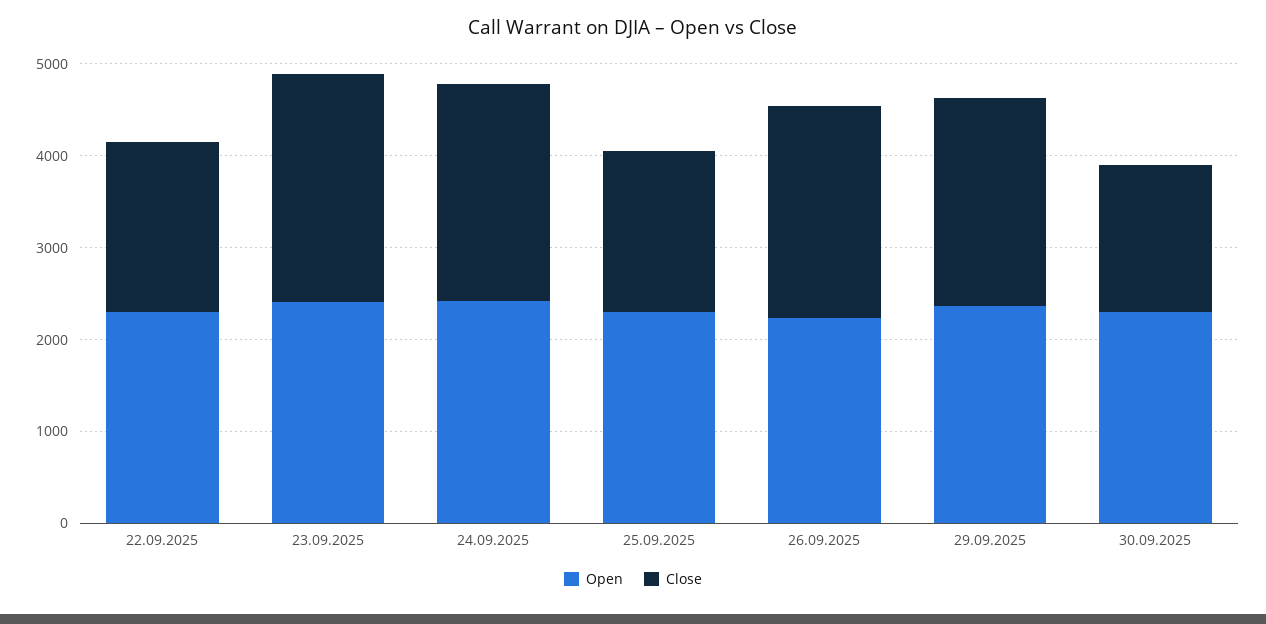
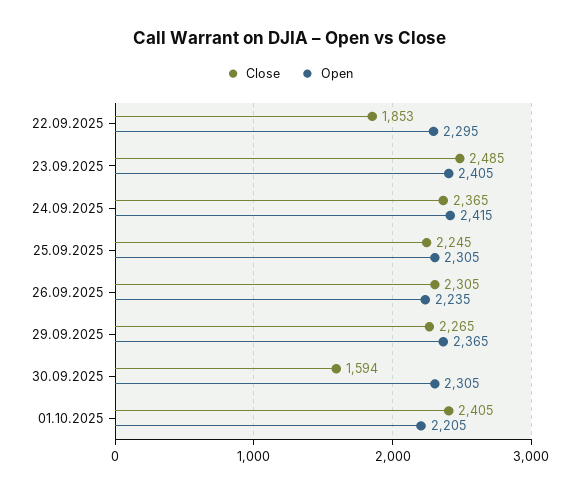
Close, 25.09.2025: 1800 -> 2245
Close, 01.10.2025: none -> 2405
Open, 01.10.2025: none -> 2205

